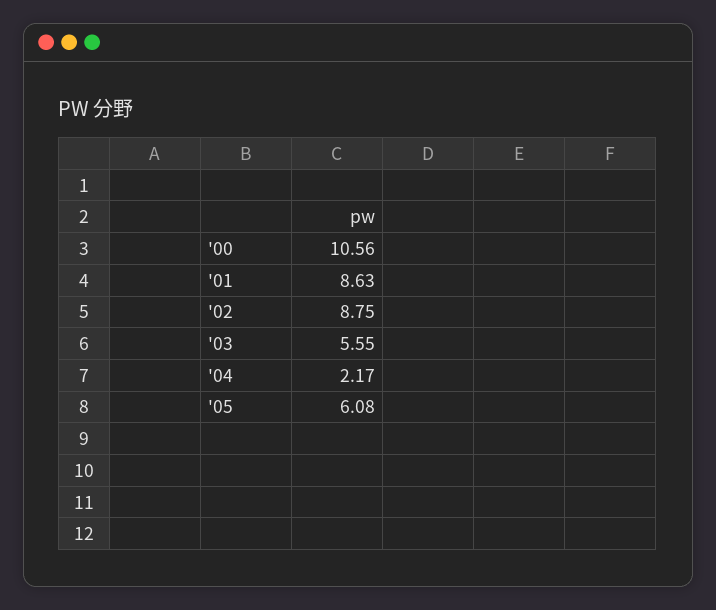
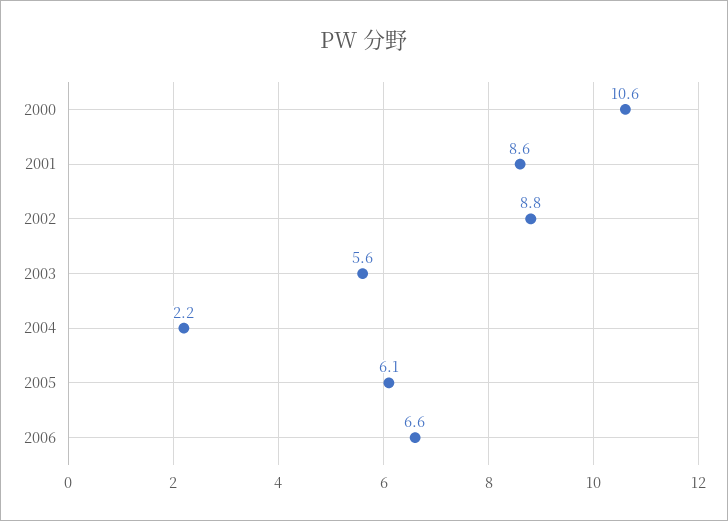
2006: none -> 6.6

